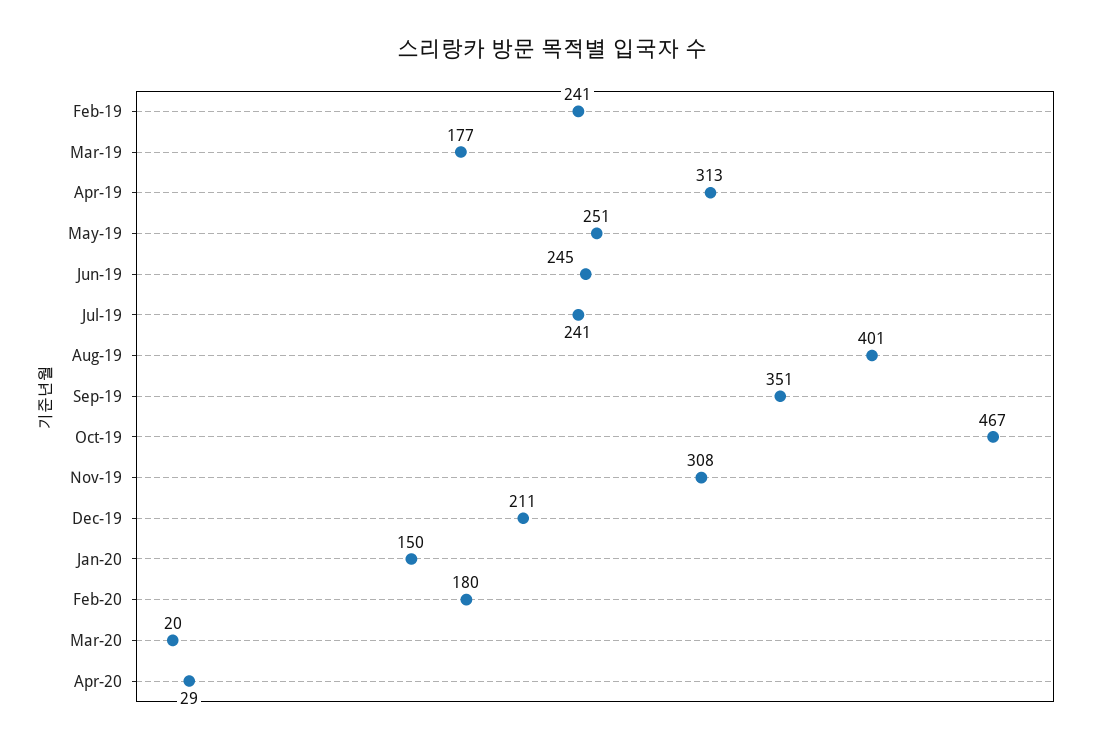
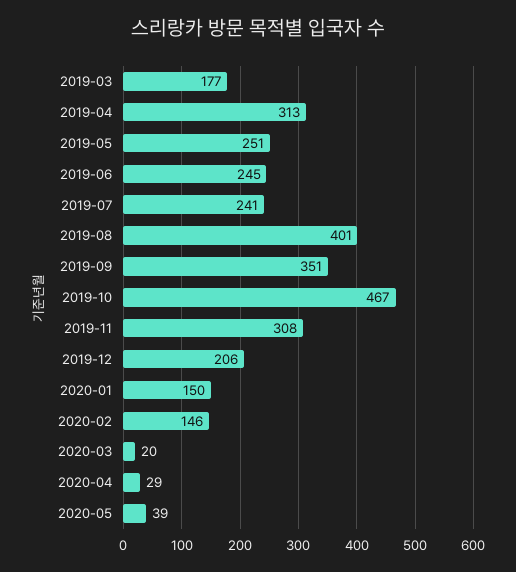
Feb-19: 241 -> none
Dec-19: 211 -> 206
Feb-20: 180 -> 146
2020-05: none -> 39

